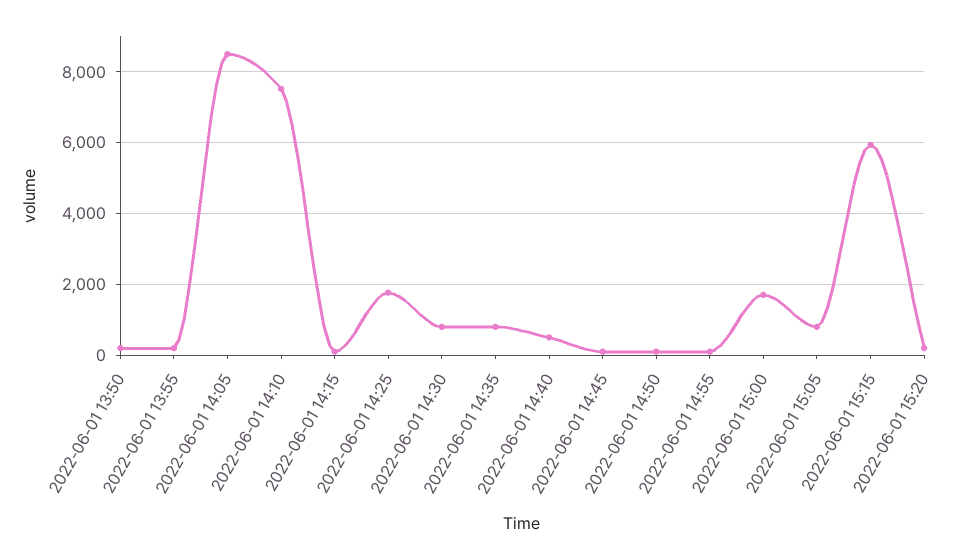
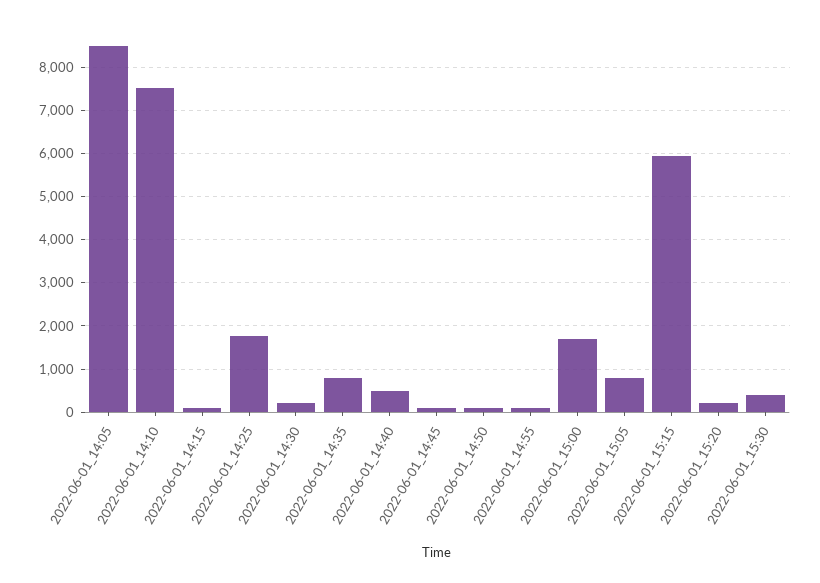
2022-06-01 13:50: 200 -> none
2022-06-01 13:55: 200 -> none
2022-06-01 14:30: 800 -> 200
2022-06-01_15:30: none -> 400

